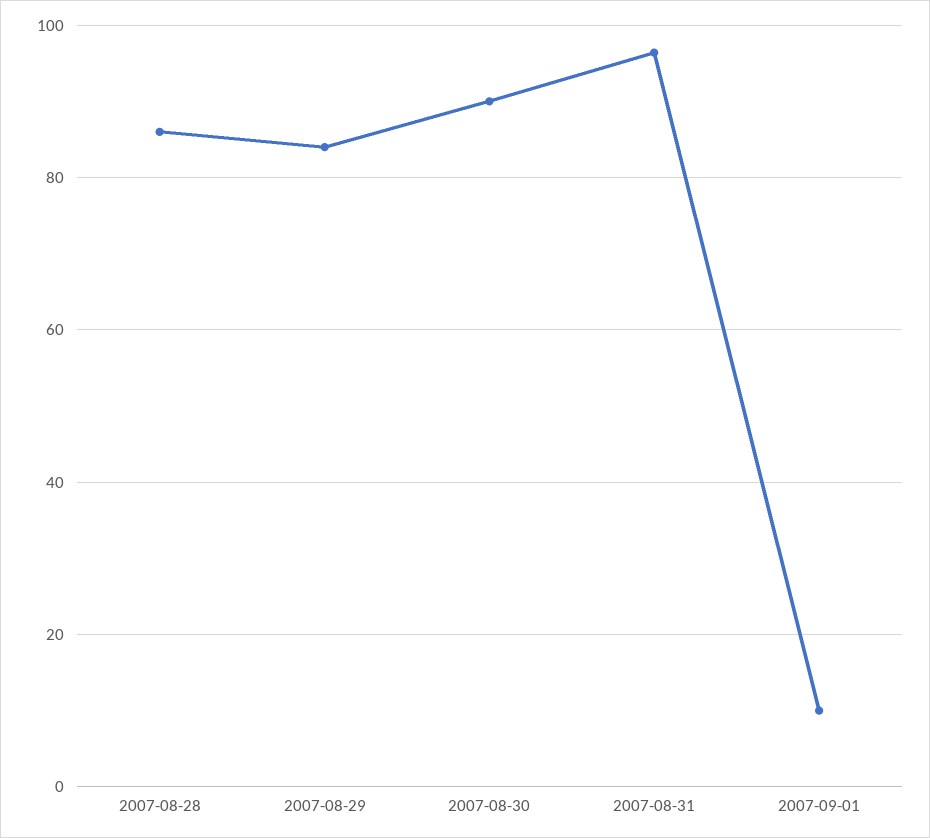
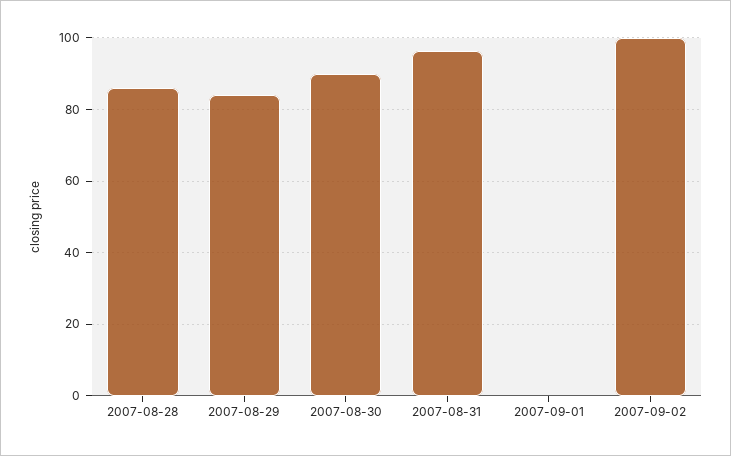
2007-09-01: 10 -> 0
2007-09-02: none -> 100

